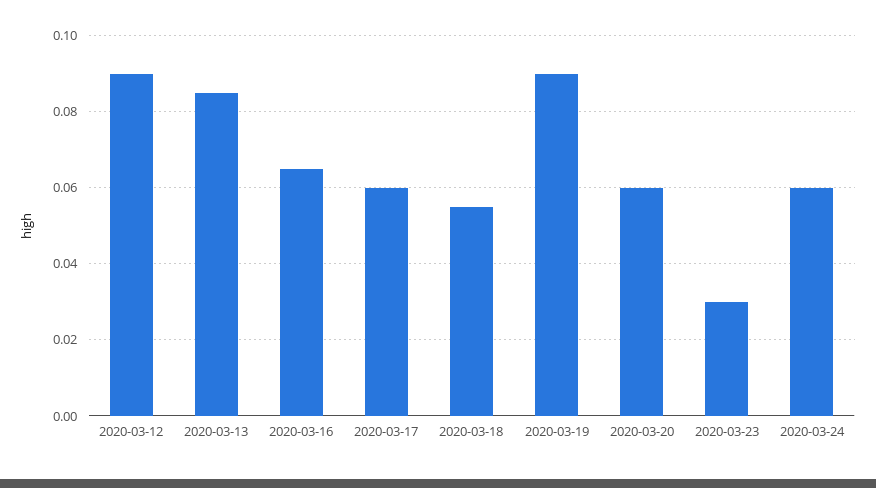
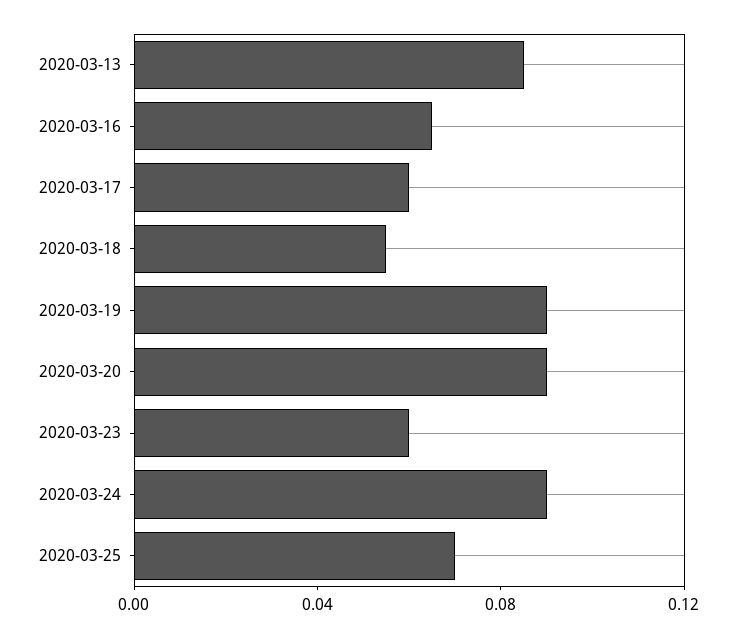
2020-03-12: 0.09 -> none
2020-03-20: 0.06 -> 0.09
2020-03-23: 0.03 -> 0.06
2020-03-24: 0.06 -> 0.09
2020-03-25: none -> 0.07

